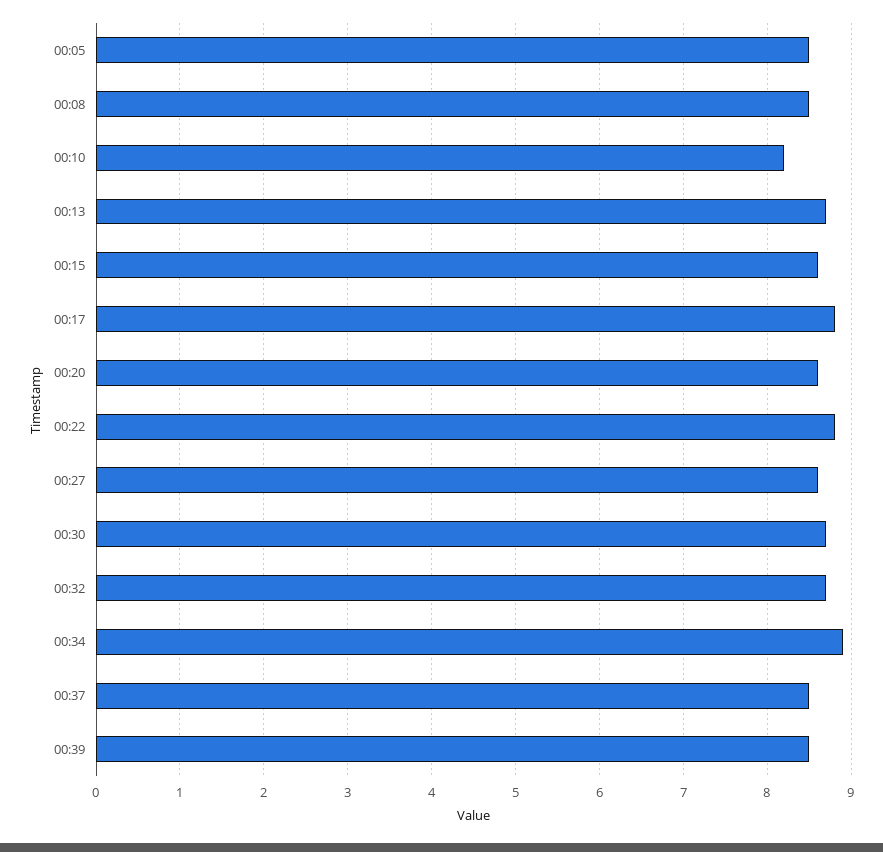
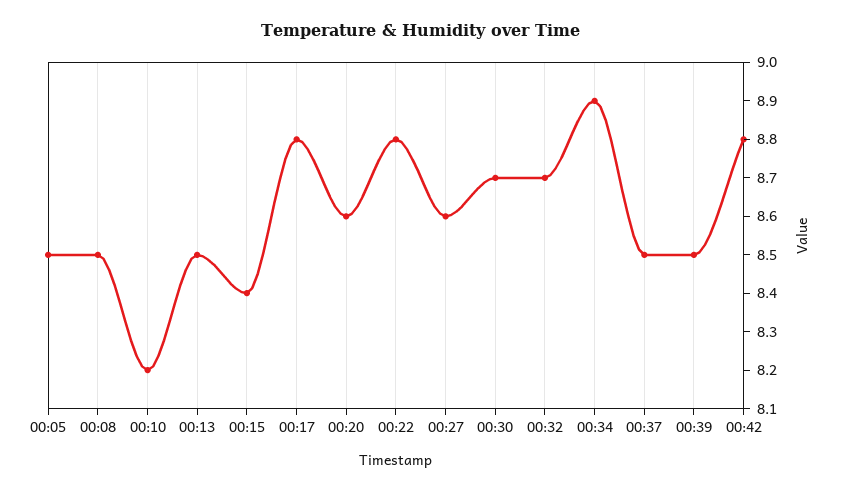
00:13: 8.7 -> 8.5
00:15: 8.6 -> 8.4
00:42: none -> 8.8

